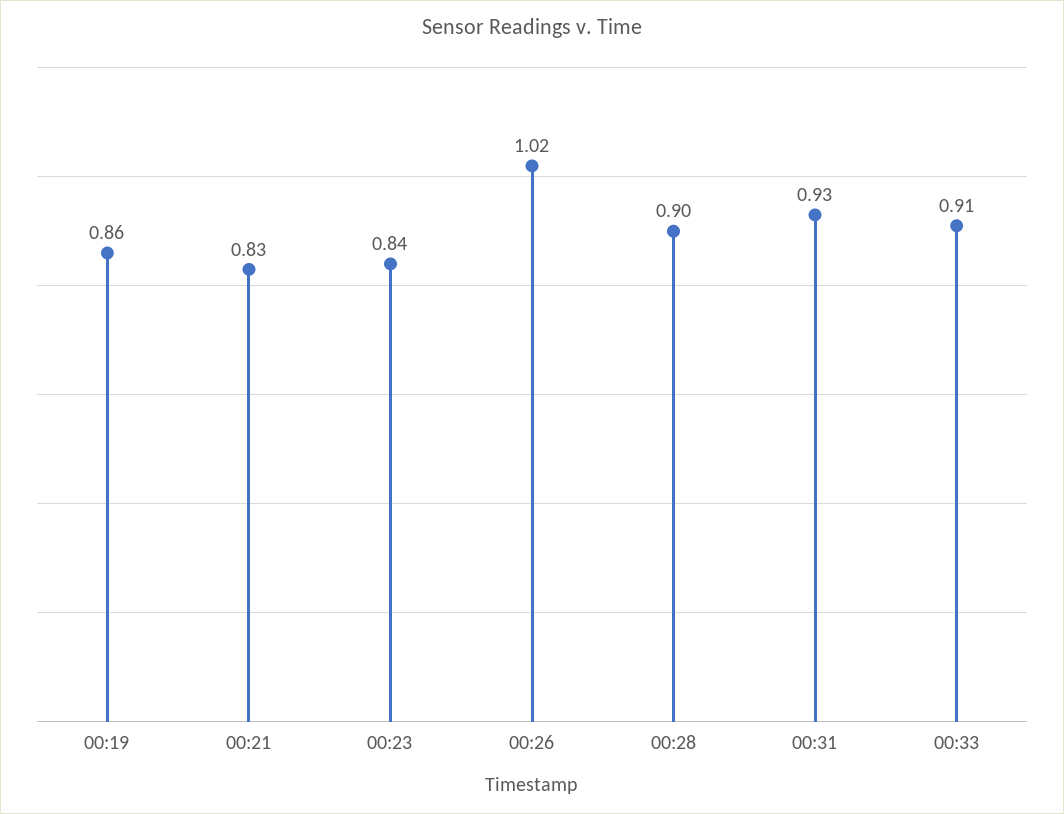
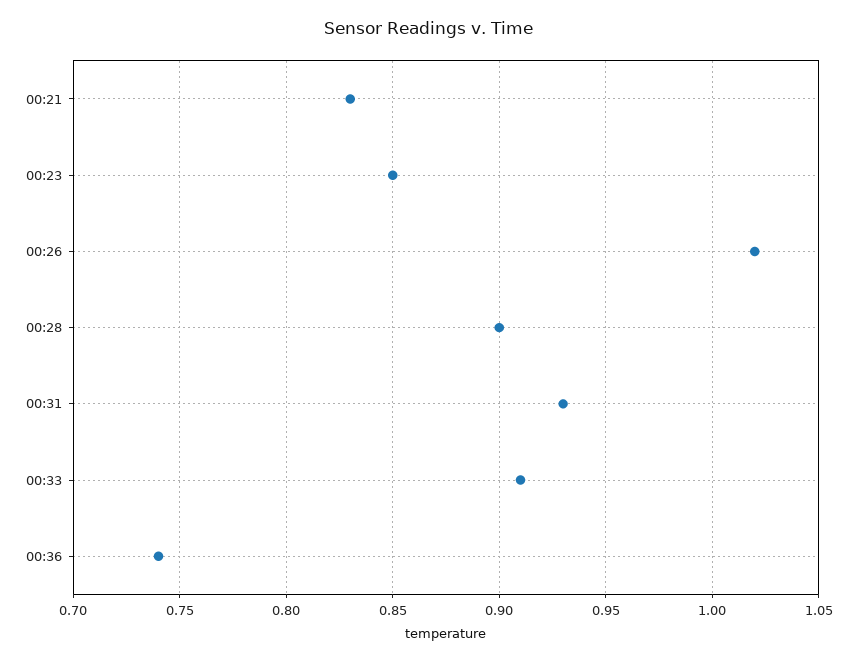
00:19: 0.86 -> none
00:23: 0.84 -> 0.85
00:36: none -> 0.74

